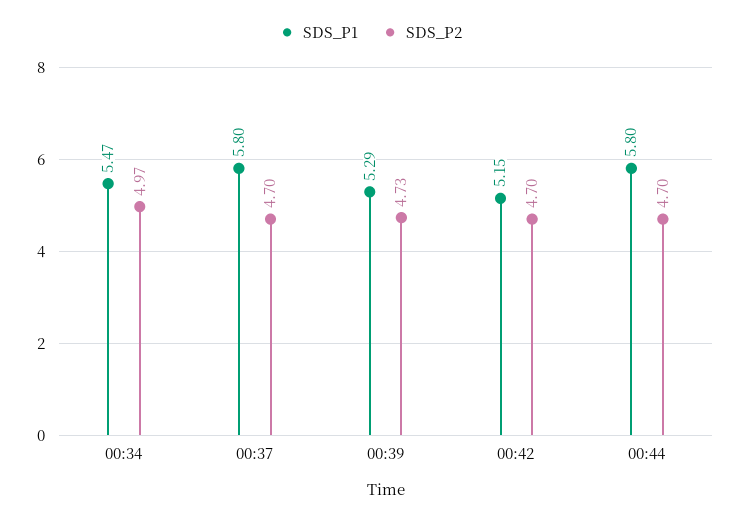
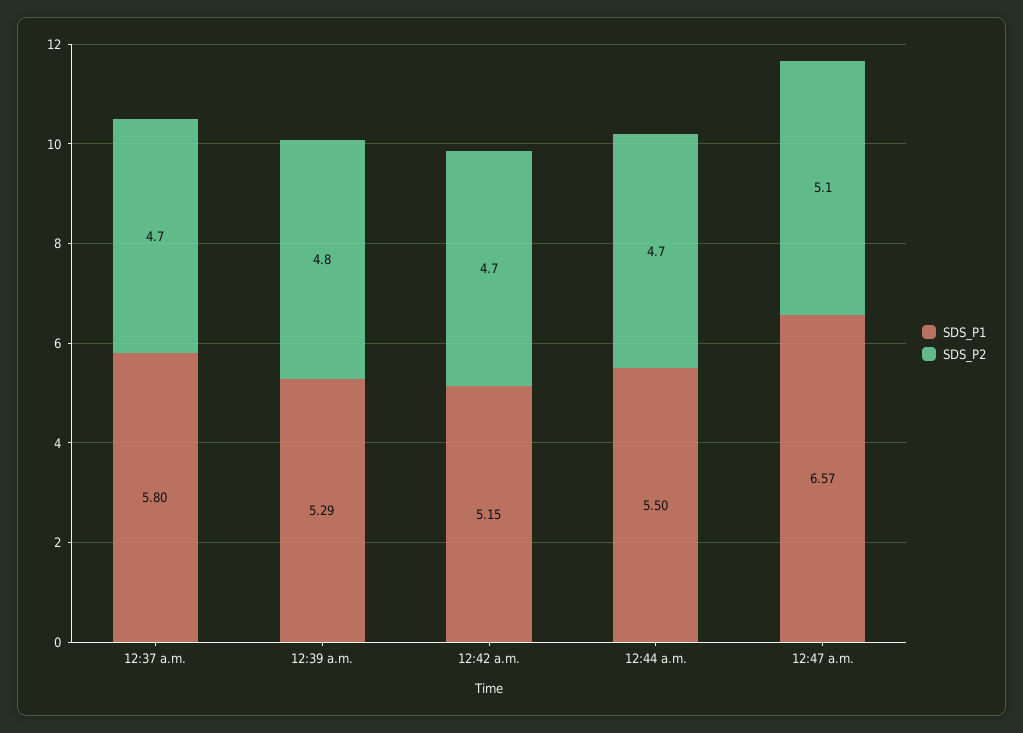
SDS_P1, 00:34: 5.47 -> none
SDS_P2, 00:34: 4.97 -> none
SDS_P2, 00:39: 4.73 -> 4.8
SDS_P1, 00:44: 5.8 -> 5.5
SDS_P1, 12:47 a.m.: none -> 6.57
SDS_P2, 12:47 a.m.: none -> 5.1

